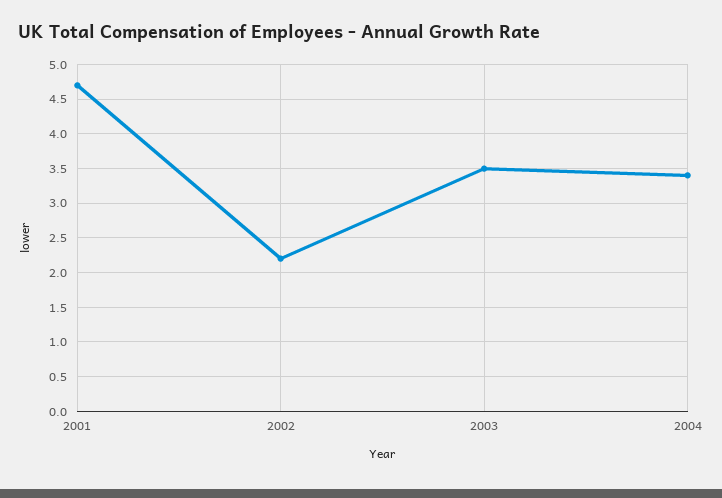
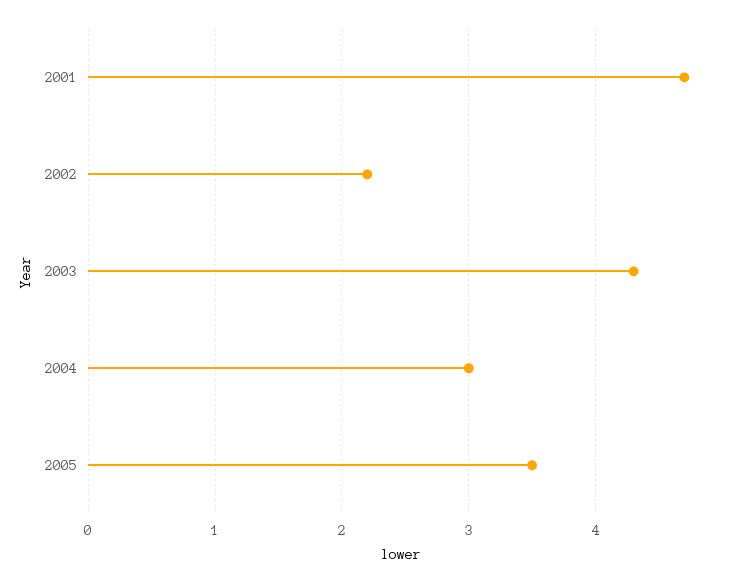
2003: 3.5 -> 4.3
2004: 3.4 -> 3
2005: none -> 3.5

